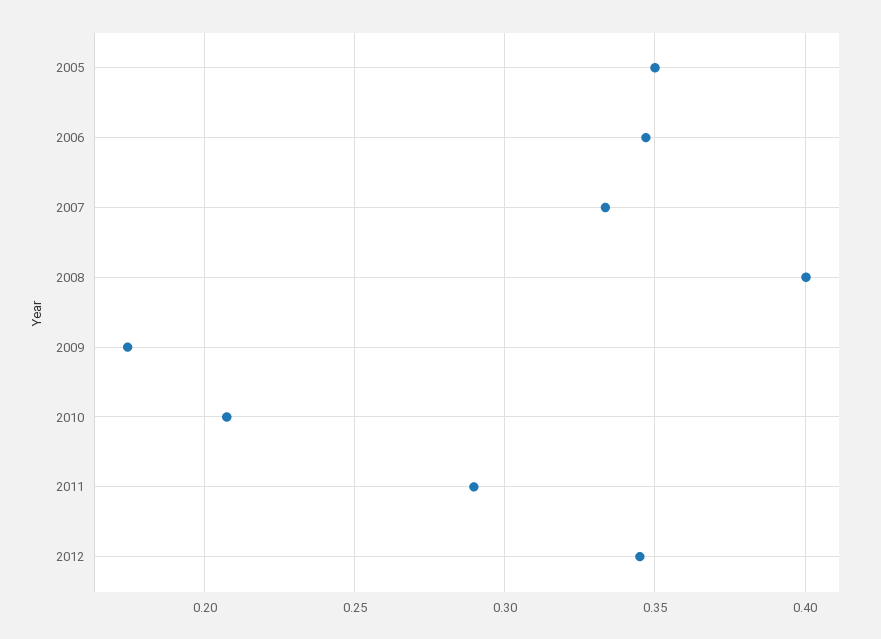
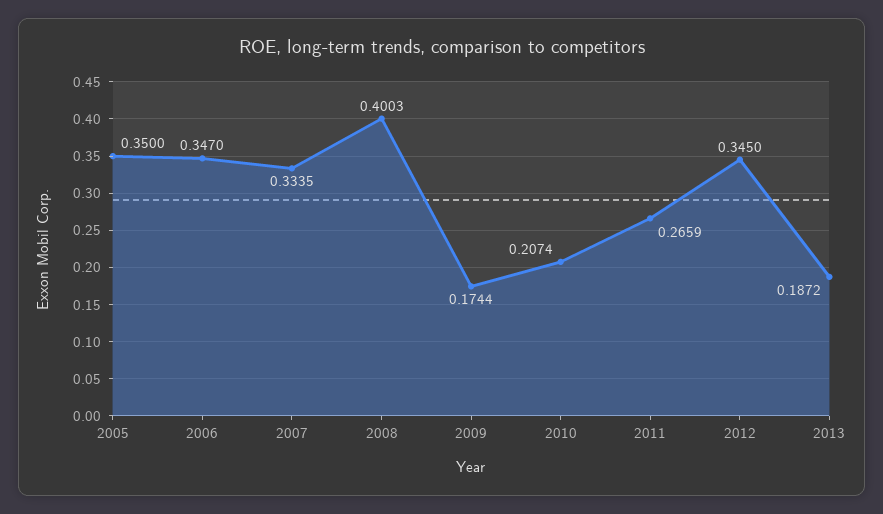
2011: 0.29 -> 0.2659
2013: none -> 0.1872

